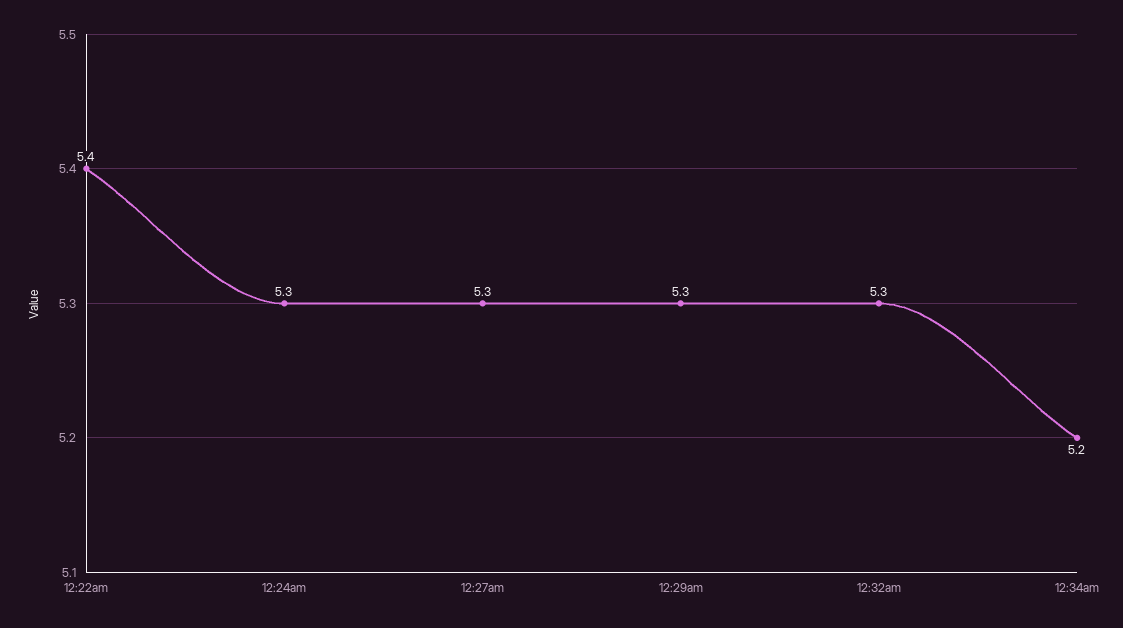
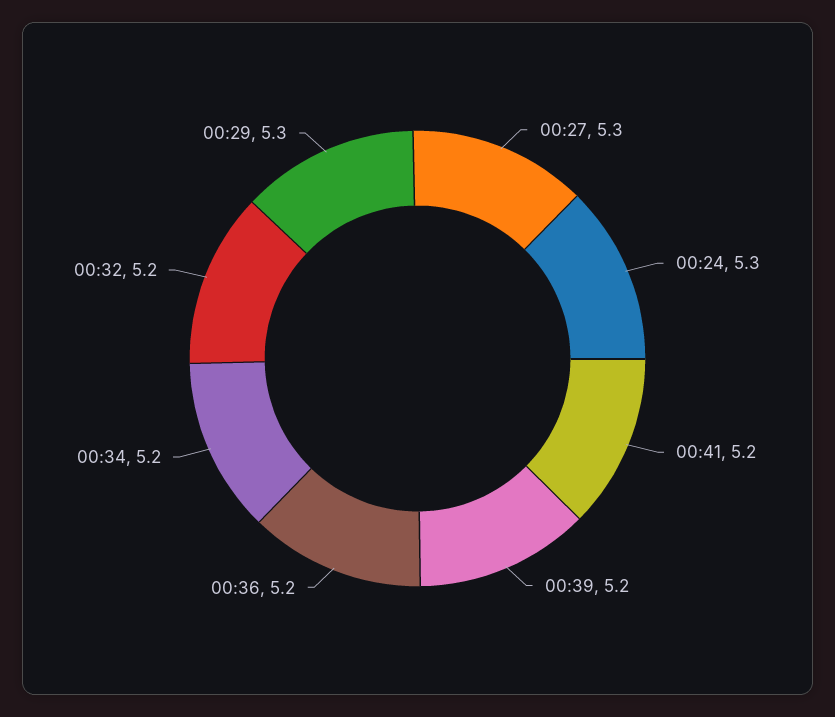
12:22am: 5.4 -> none
12:32am: 5.3 -> 5.2
00:41: none -> 5.2
00:39: none -> 5.2
00:36: none -> 5.2

